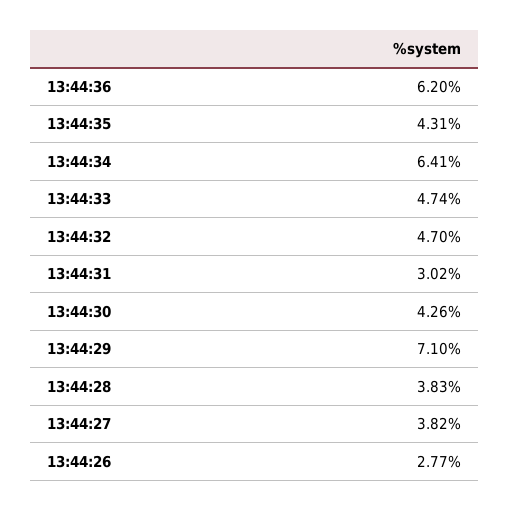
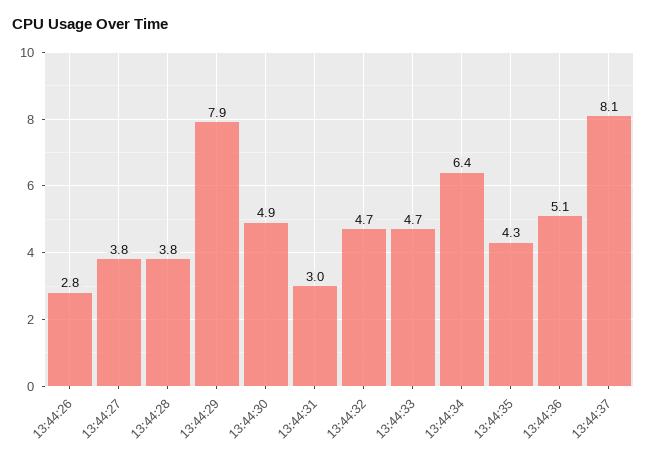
13:44:36: 6.2 -> 5.1
13:44:30: 4.26 -> 4.9
13:44:29: 7.1 -> 7.9
13:44:37: none -> 8.1

